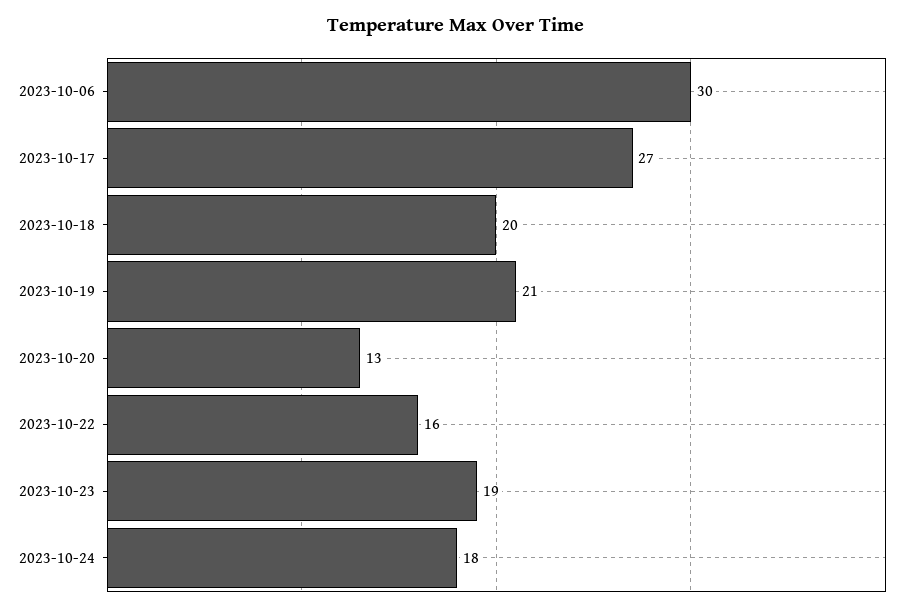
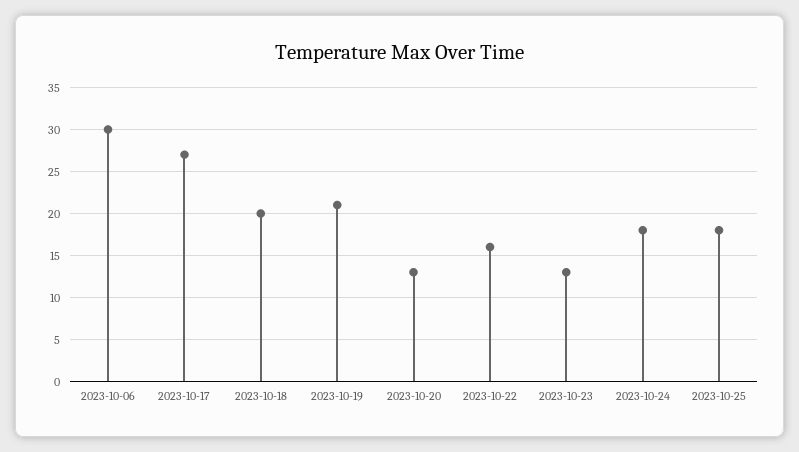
2023-10-23: 19 -> 13
2023-10-25: none -> 18

